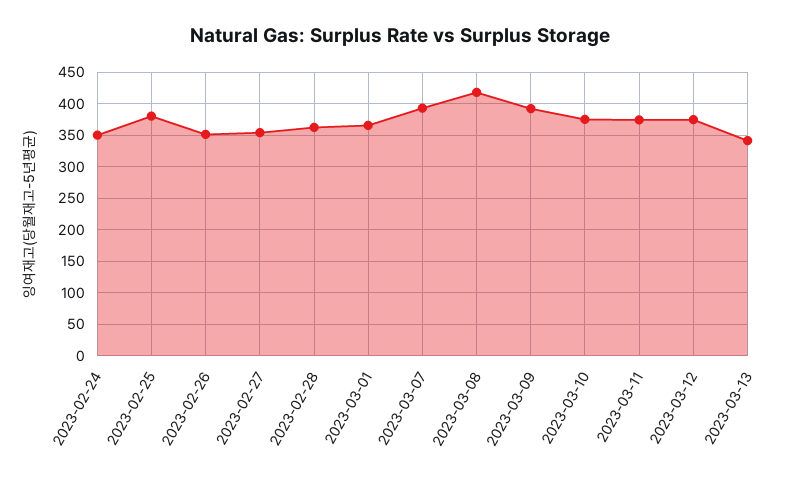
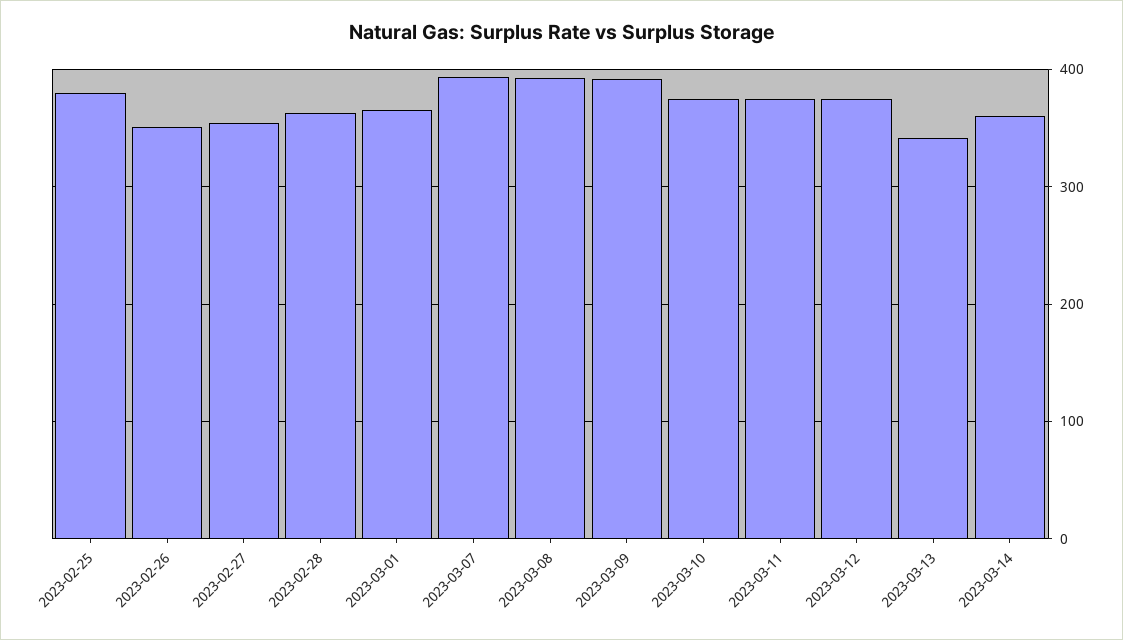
2023-02-24: 350 -> none
2023-03-08: 420 -> 390
2023-03-14: none -> 360

